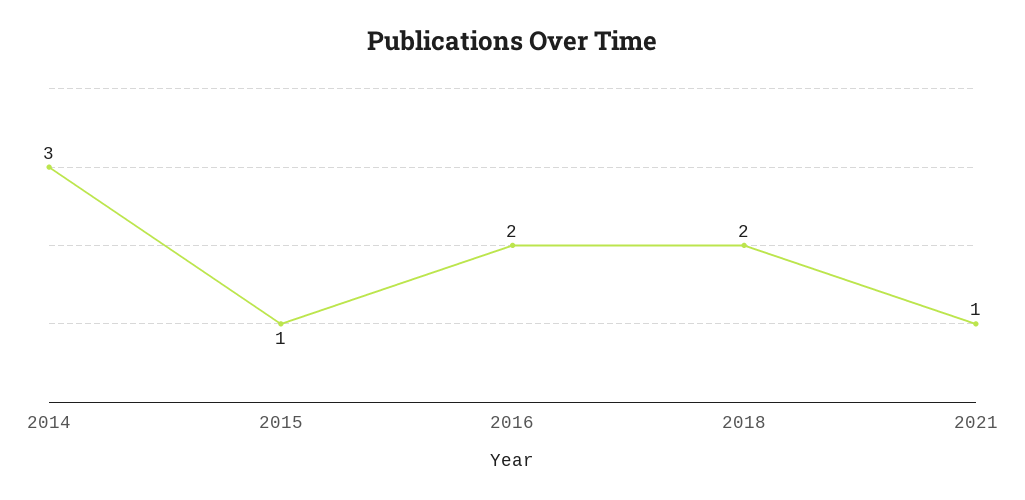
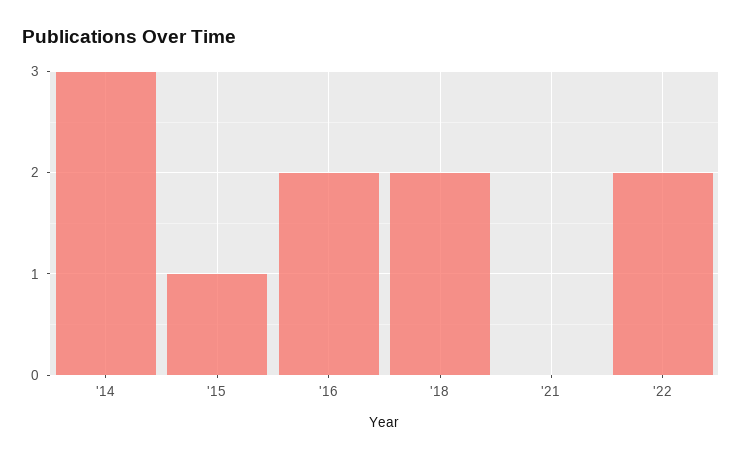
2021: 1 -> 0
'22: none -> 2

